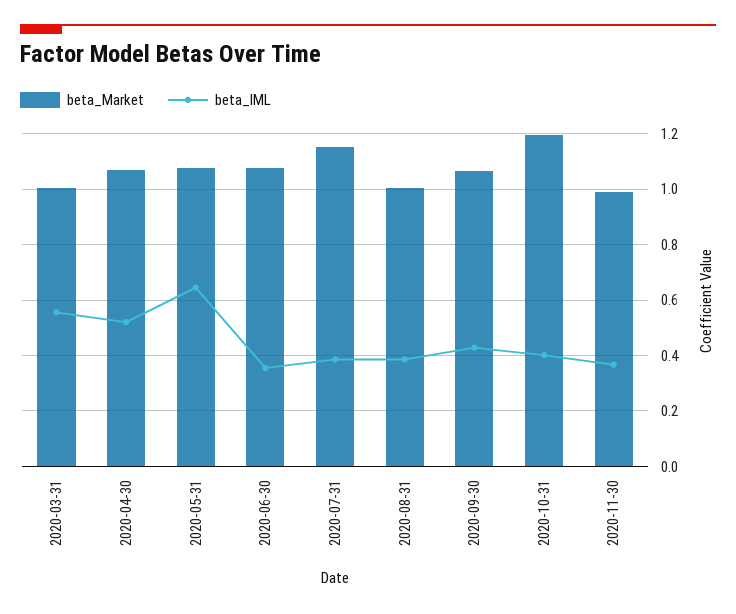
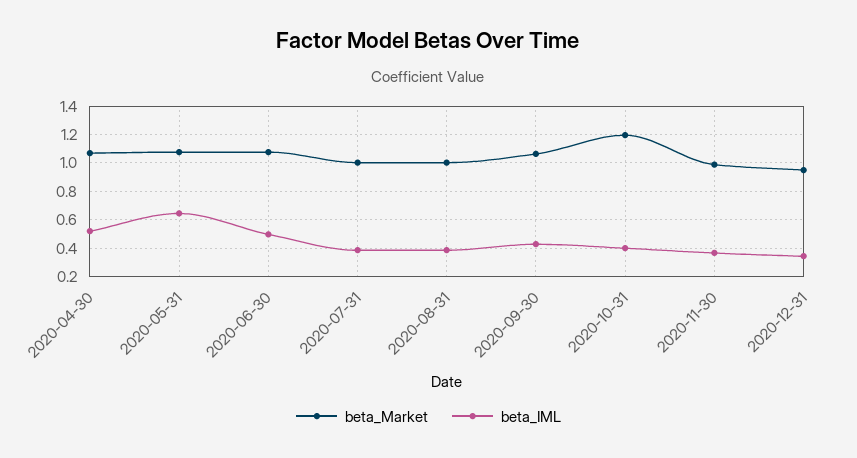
beta_Market, 2020-03-31: 1 -> none
beta_IML, 2020-03-31: 0.55 -> none
beta_IML, 2020-06-30: 0.35 -> 0.5
beta_Market, 2020-07-31: 1.15 -> 1
beta_Market, 2020-12-31: none -> 0.95
beta_IML, 2020-12-31: none -> 0.35

